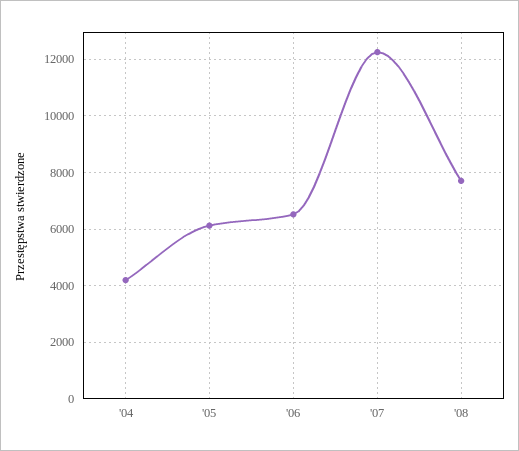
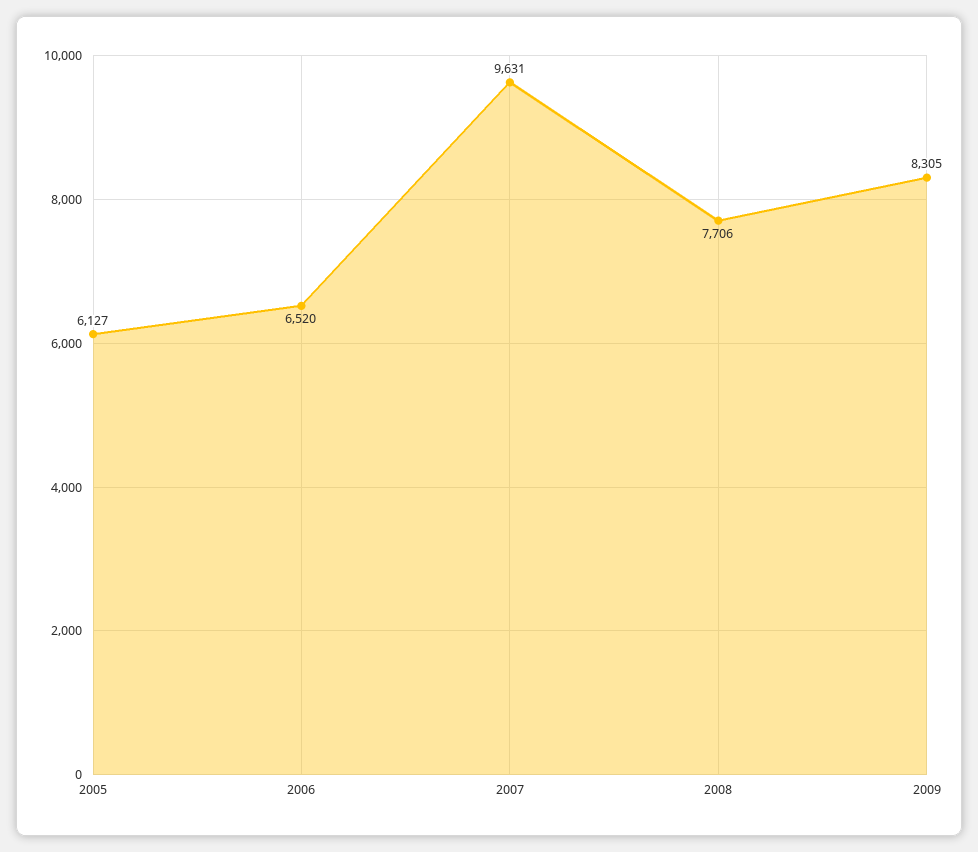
'04: 4250 -> none
'07: 12250 -> 9631
2009: none -> 8305

